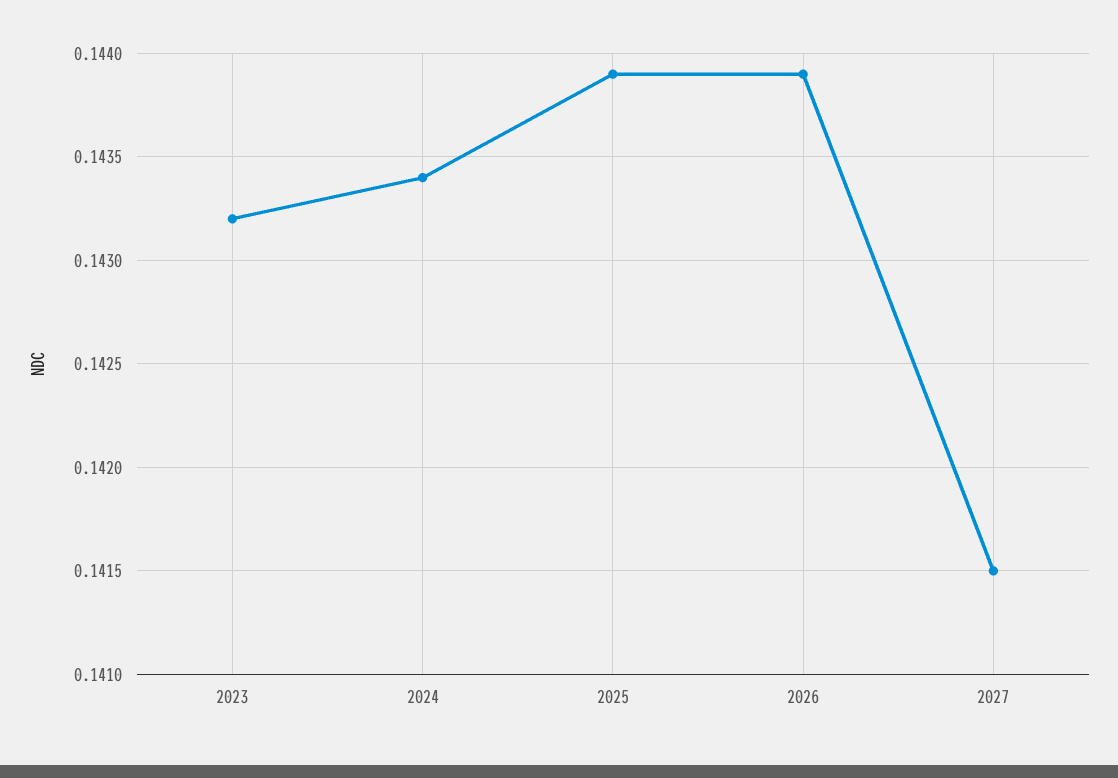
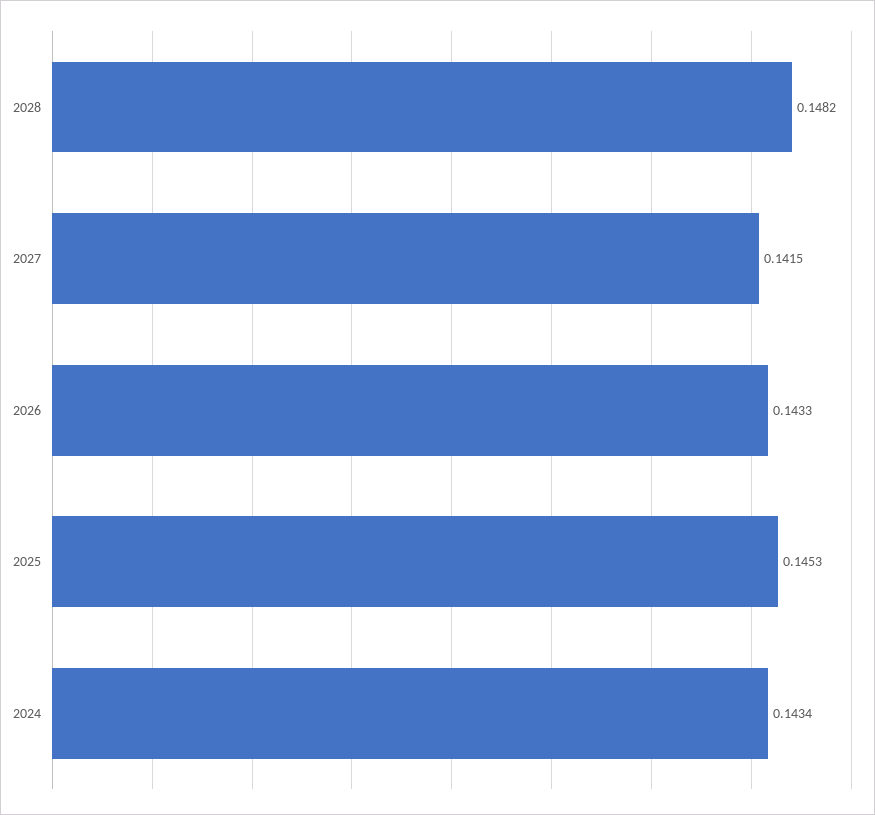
2023: 0.1432 -> none
2025: 0.1439 -> 0.1453
2026: 0.1439 -> 0.1433
2028: none -> 0.1482

